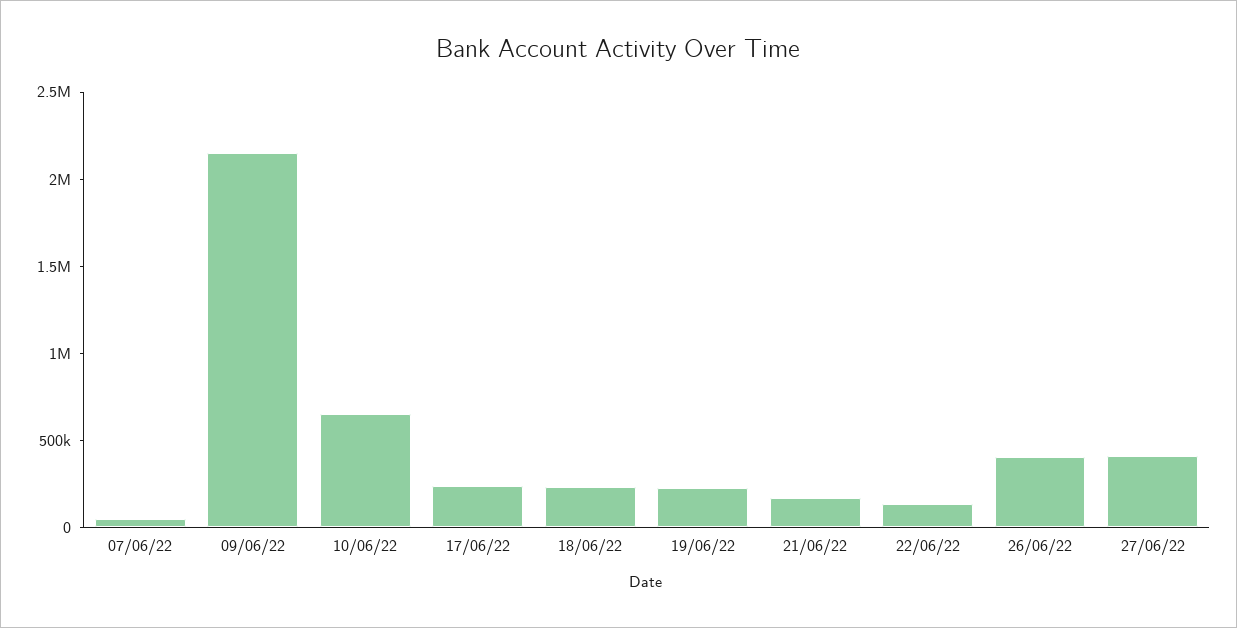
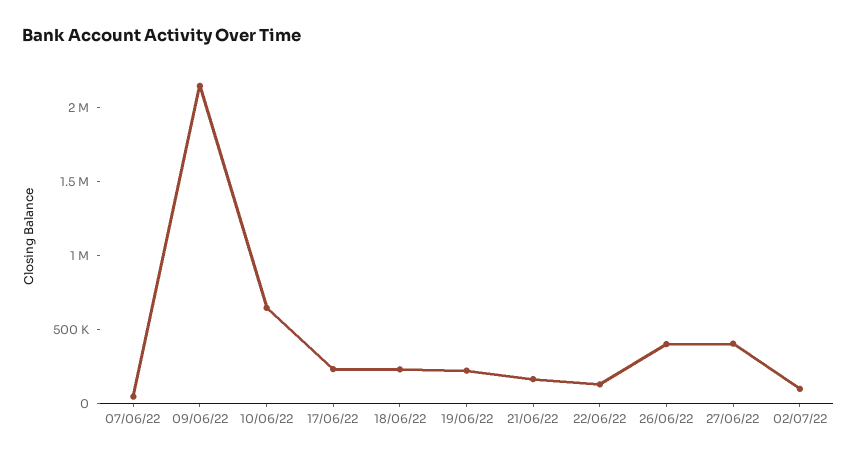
02/07/22: none -> 100000

